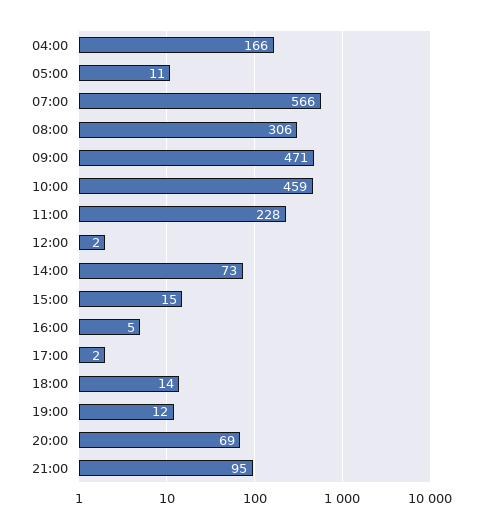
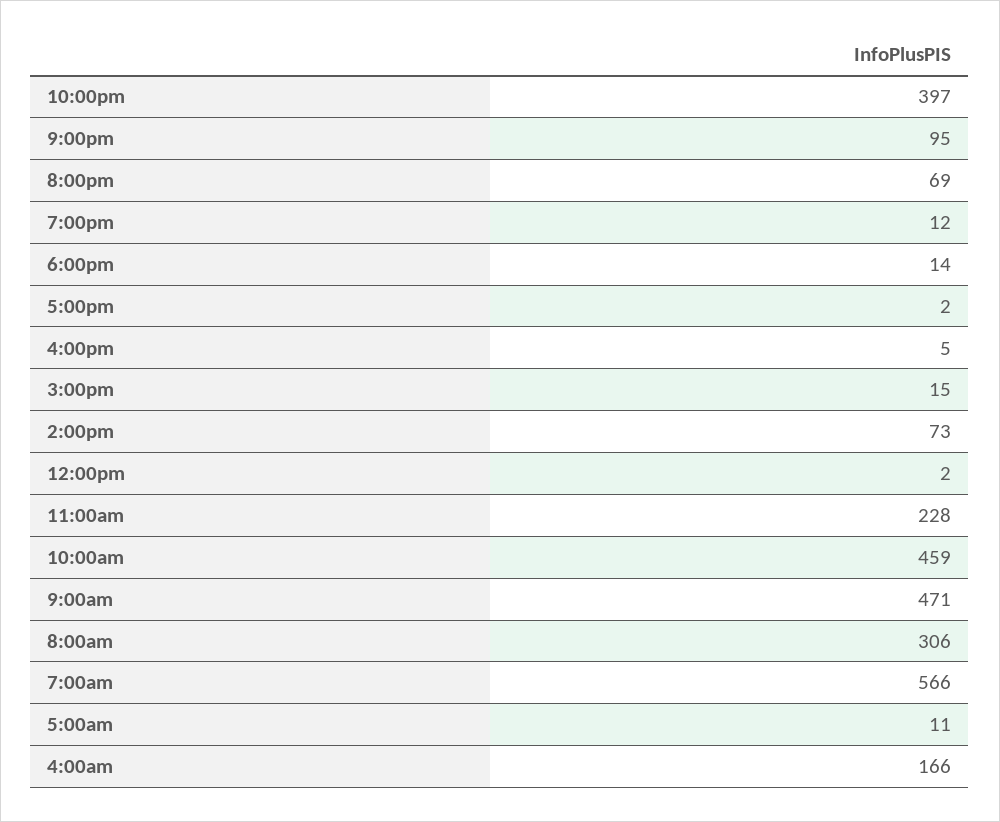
10:00pm: none -> 397

